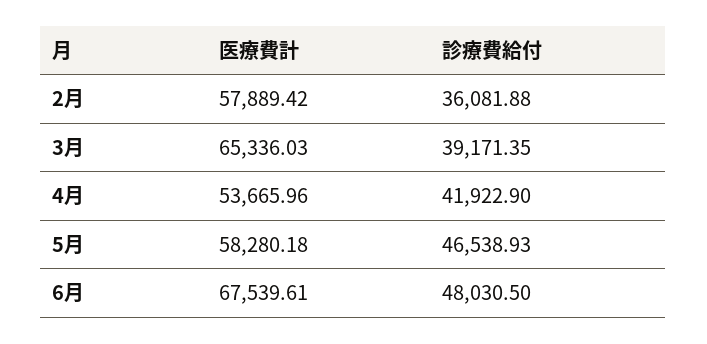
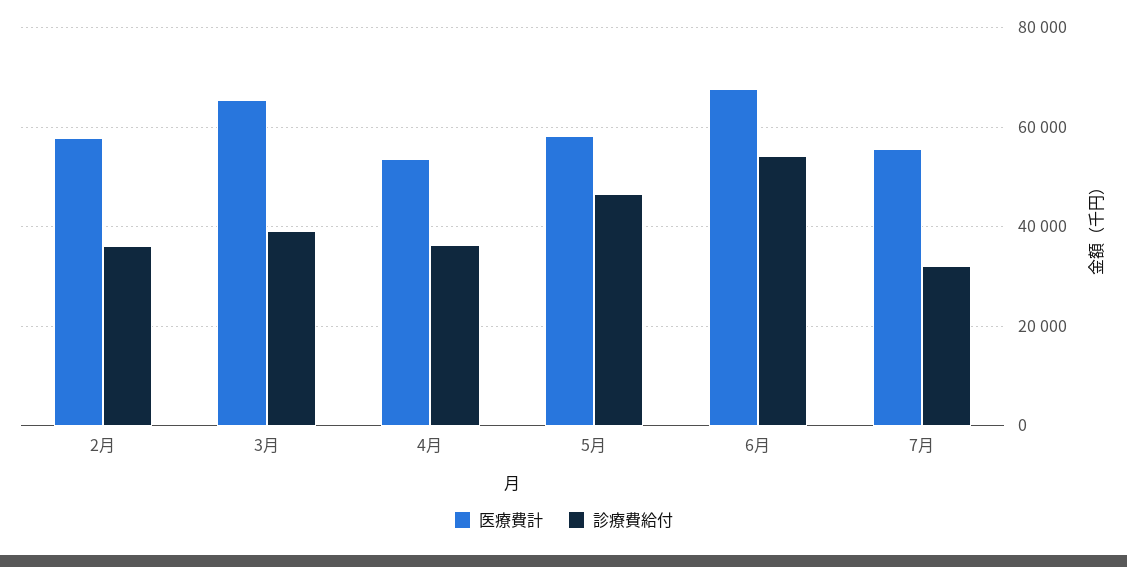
診療費給付, 4月: 41922.9 -> 36000
診療費給付, 6月: 48030.5 -> 54000
医療費計, 7月: none -> 56000
診療費給付, 7月: none -> 32000

